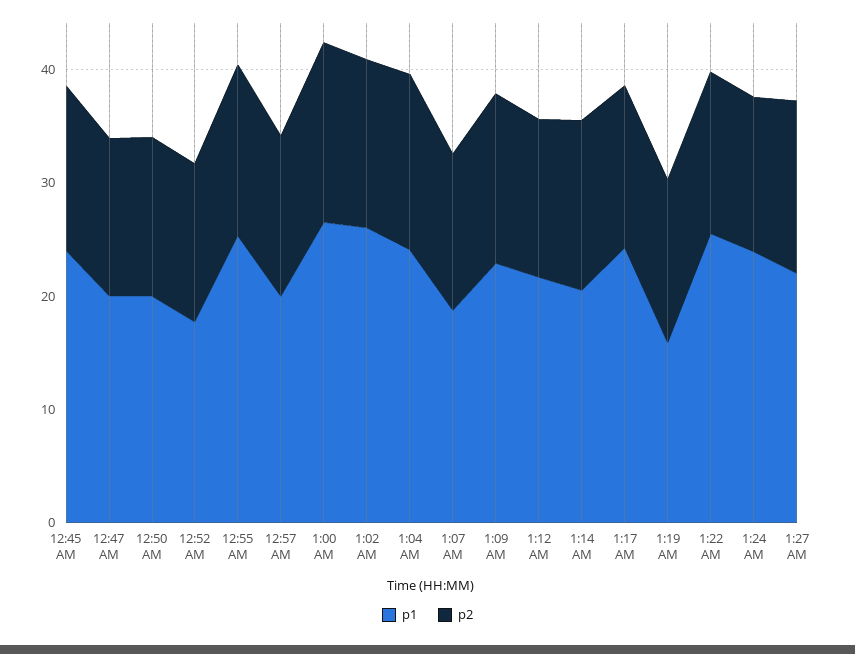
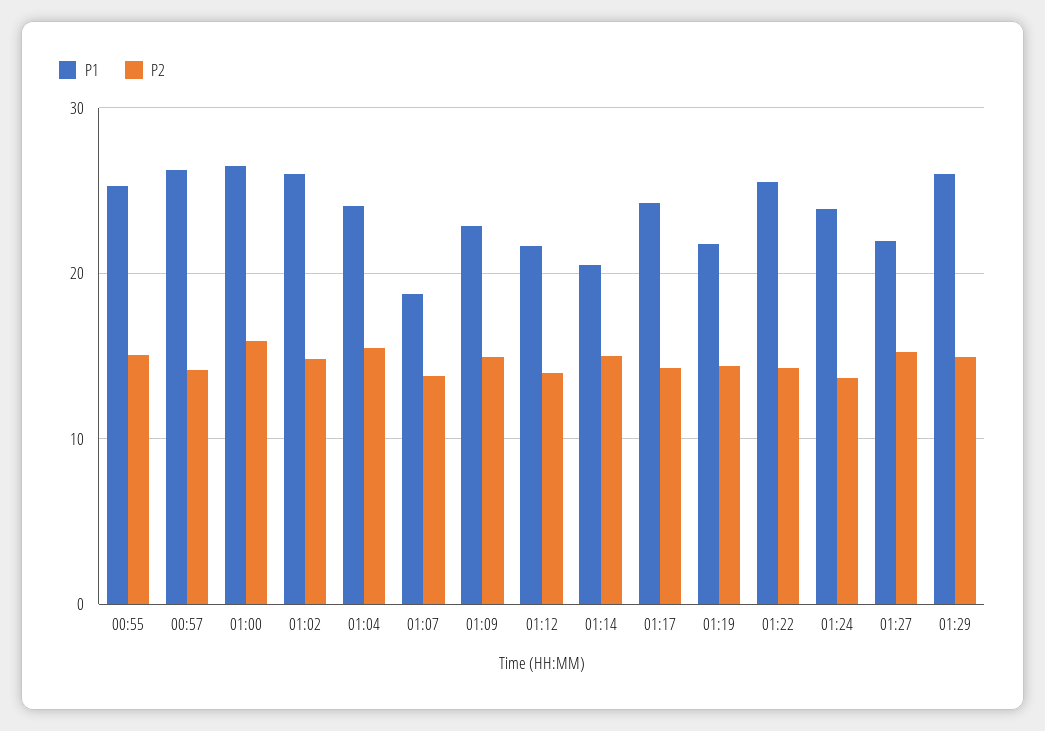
p1, 12:45 AM: 24 -> none
p2, 12:45 AM: 14 -> none
p1, 12:47 AM: 20 -> none
p2, 12:47 AM: 14 -> none
p1, 12:50 AM: 20 -> none
p2, 12:50 AM: 14 -> none
p1, 12:52 AM: 18 -> none
p2, 12:52 AM: 14 -> none
p1, 12:57 AM: 20 -> 26
p1, 1:19 AM: 16 -> 22
p1, 01:29: none -> 26
p2, 01:29: none -> 15

